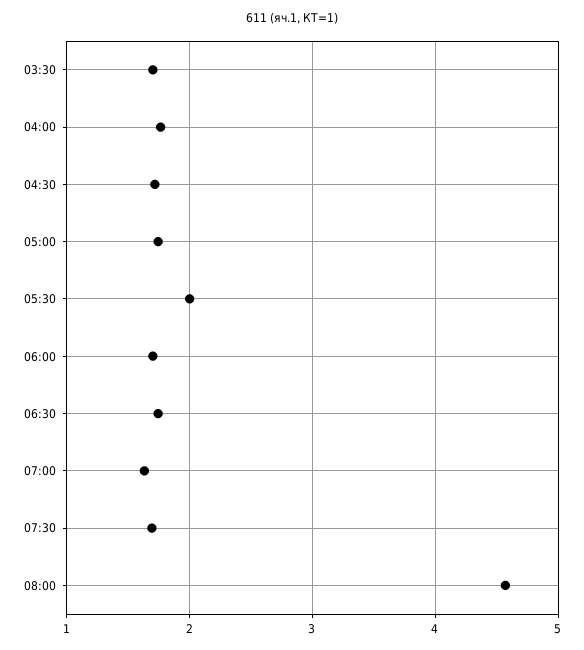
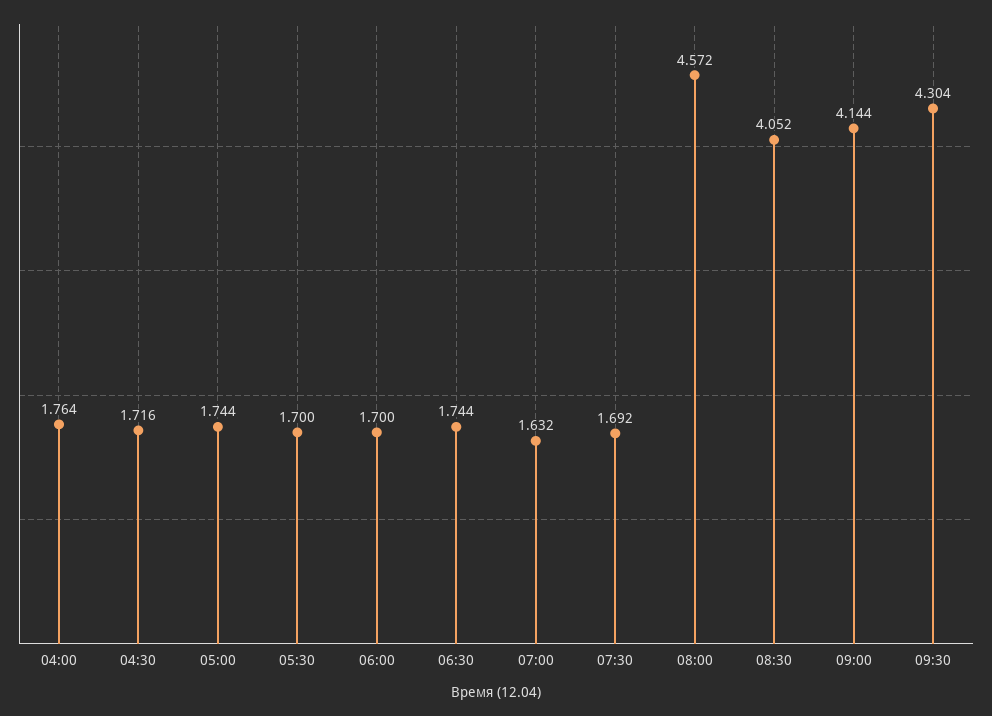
03:30: 1.7 -> none
05:30: 2 -> 1.7
08:30: none -> 4.052
09:00: none -> 4.144
09:30: none -> 4.304

